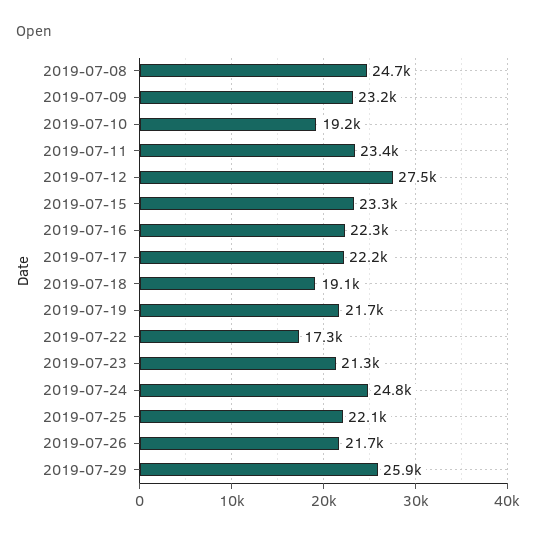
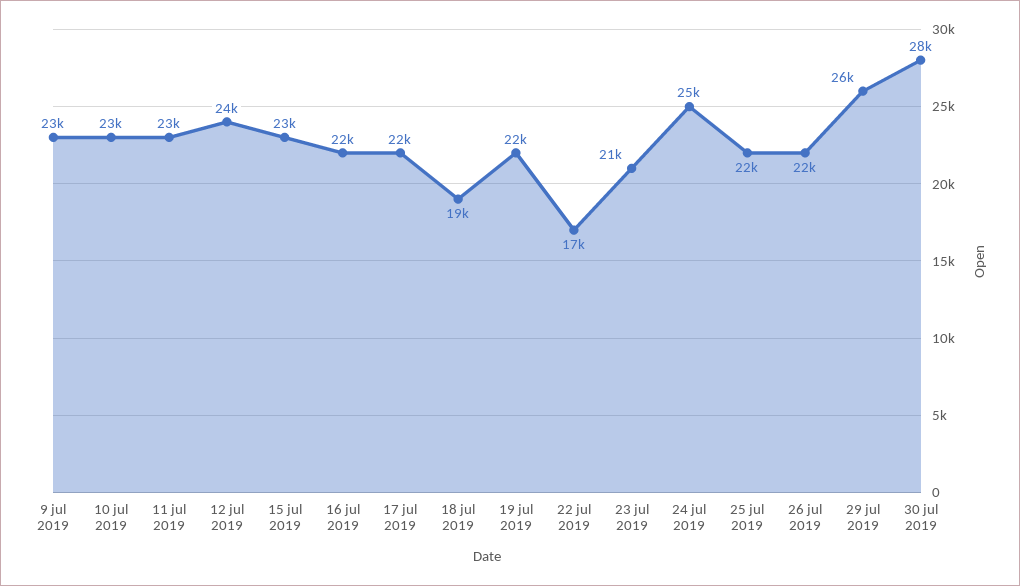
2019-07-08: 24700 -> none
2019-07-10: 19200 -> 23000
2019-07-12: 27500 -> 24000
30 jul 2019: none -> 28000

